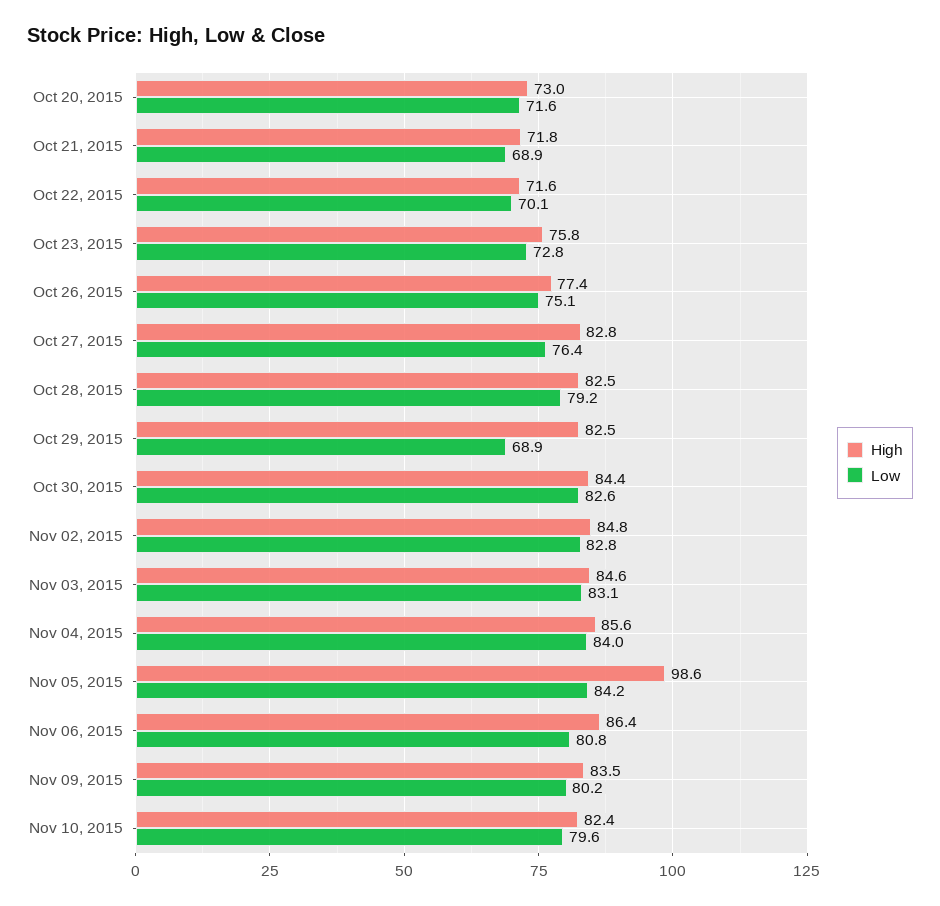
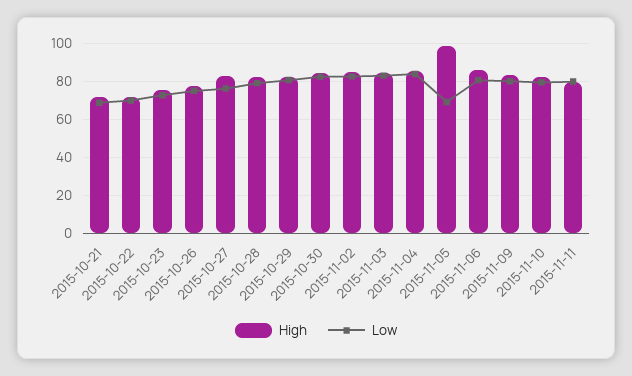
High, Oct 20, 2015: 73 -> none
Low, Oct 20, 2015: 71.6 -> none
Low, Oct 29, 2015: 68.9 -> 80
Low, Nov 05, 2015: 84.2 -> 70
High, 2015-11-11: none -> 80
Low, 2015-11-11: none -> 80

